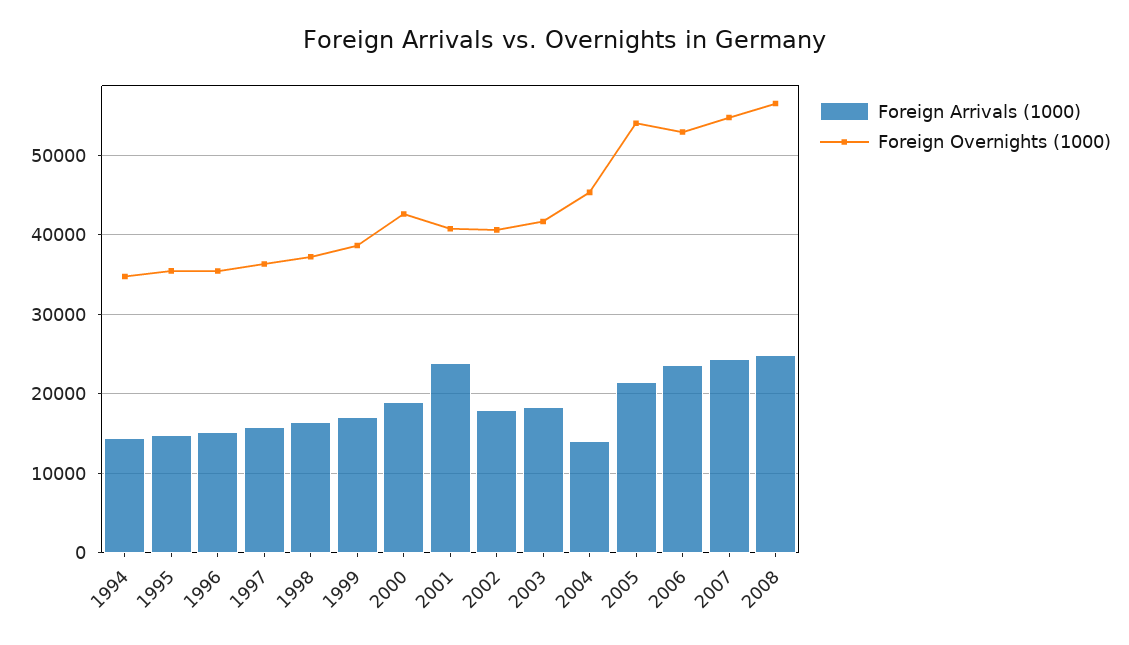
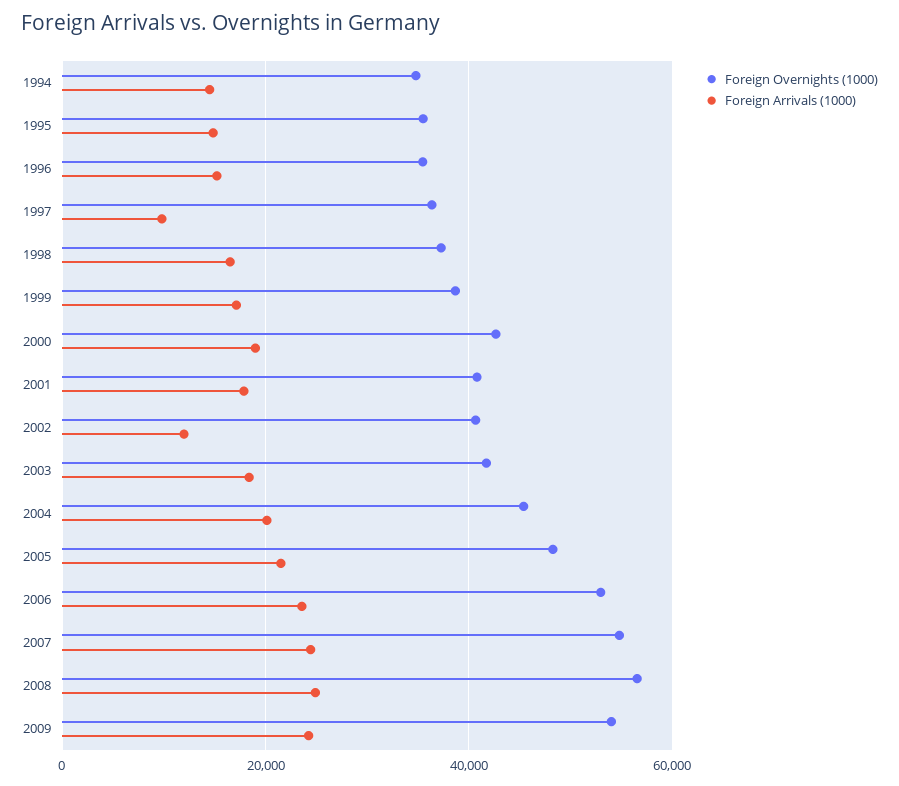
Foreign Arrivals (1000), 1997: 16000 -> 10000
Foreign Arrivals (1000), 2001: 24000 -> 18000
Foreign Arrivals (1000), 2002: 18000 -> 12000
Foreign Arrivals (1000), 2004: 14000 -> 20000
Foreign Overnights (1000), 2005: 54000 -> 48000
Foreign Overnights (1000), 2009: none -> 54000
Foreign Arrivals (1000), 2009: none -> 24000

